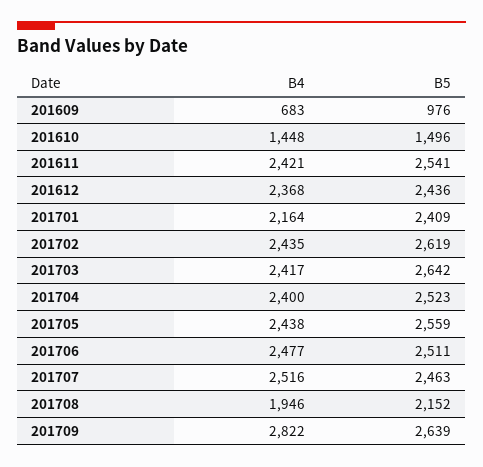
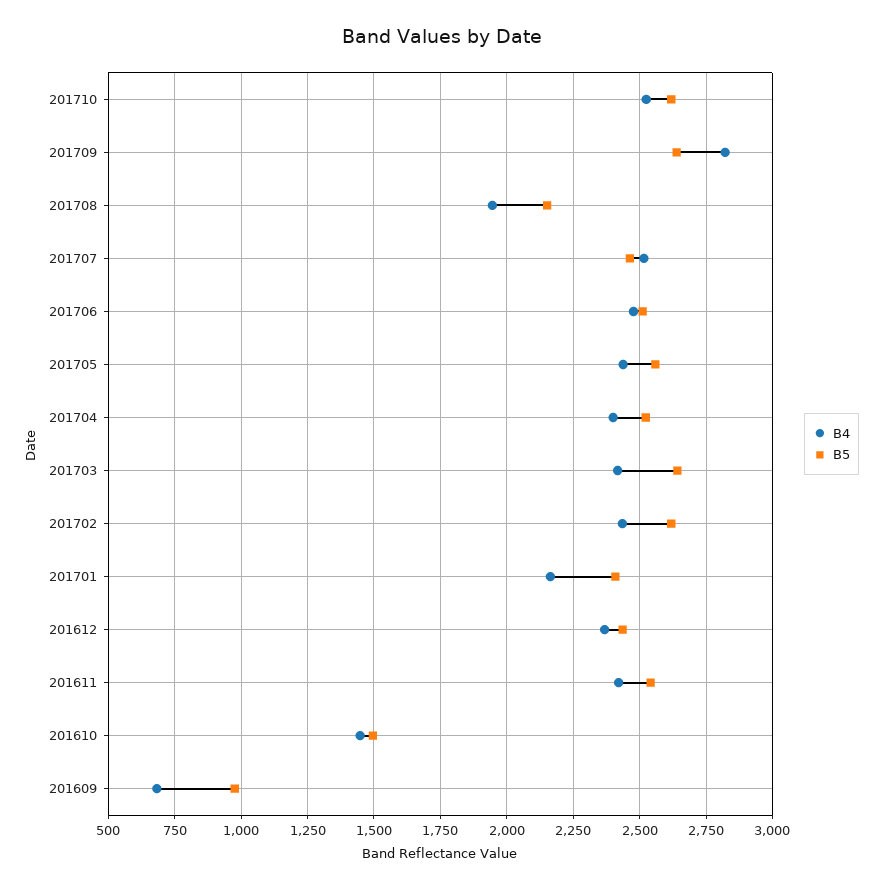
B4, 201710: none -> 2525
B5, 201710: none -> 2625

